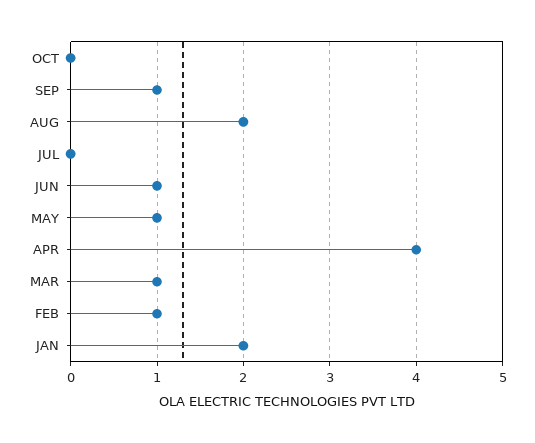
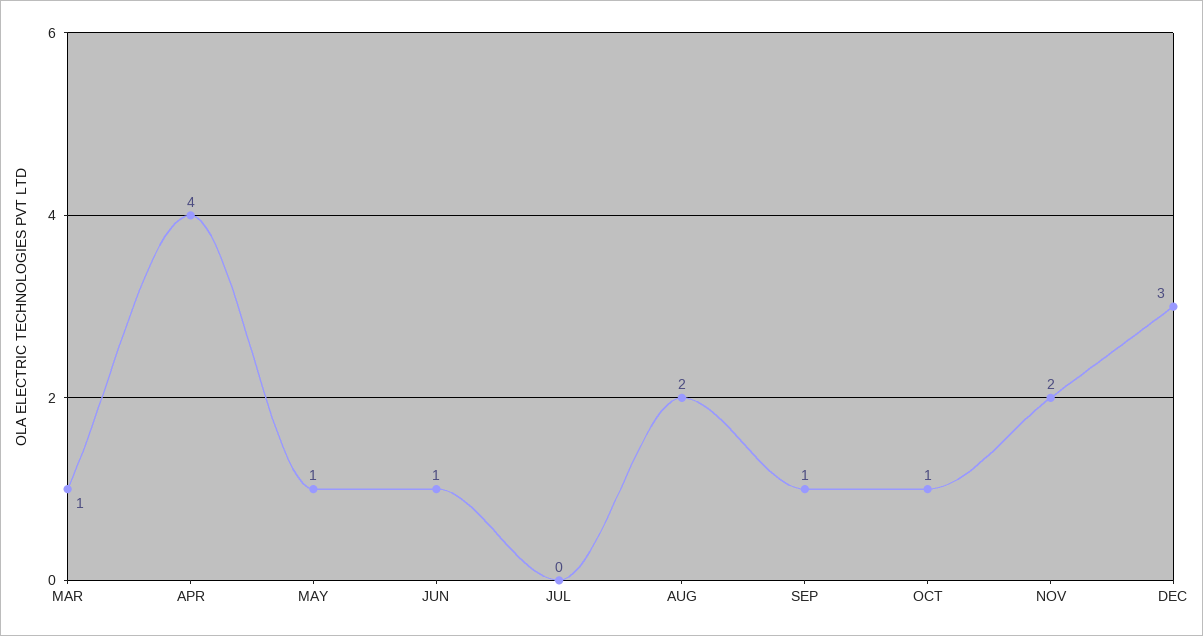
OCT: 0 -> 1
FEB: 1 -> none
JAN: 2 -> none
NOV: none -> 2
DEC: none -> 3

